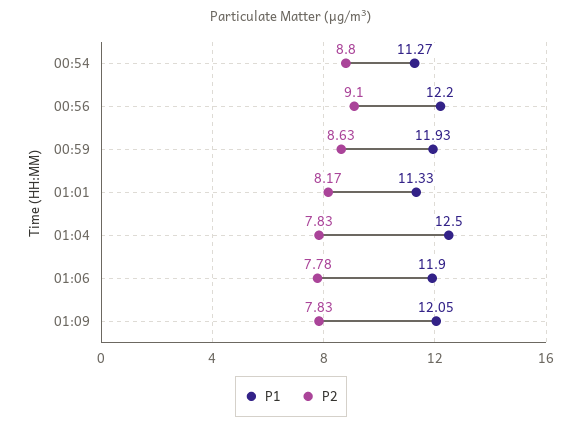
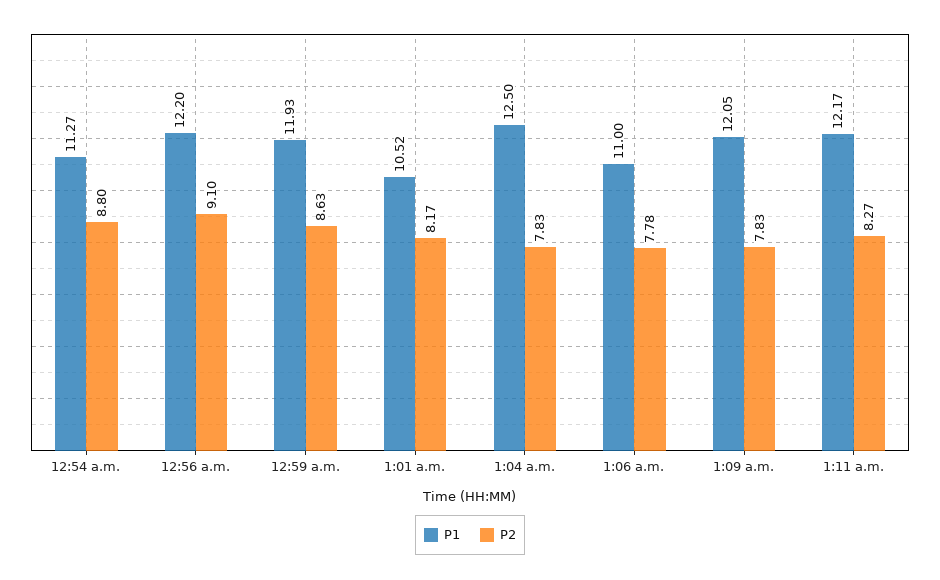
P1, 01:01: 11.33 -> 10.52
P1, 01:06: 11.9 -> 11
P1, 1:11 a.m.: none -> 12.17
P2, 1:11 a.m.: none -> 8.27

